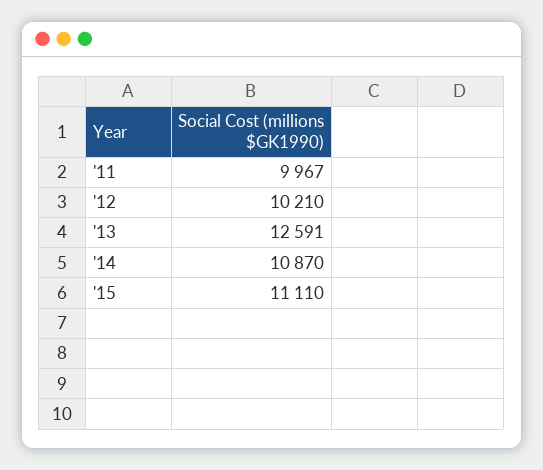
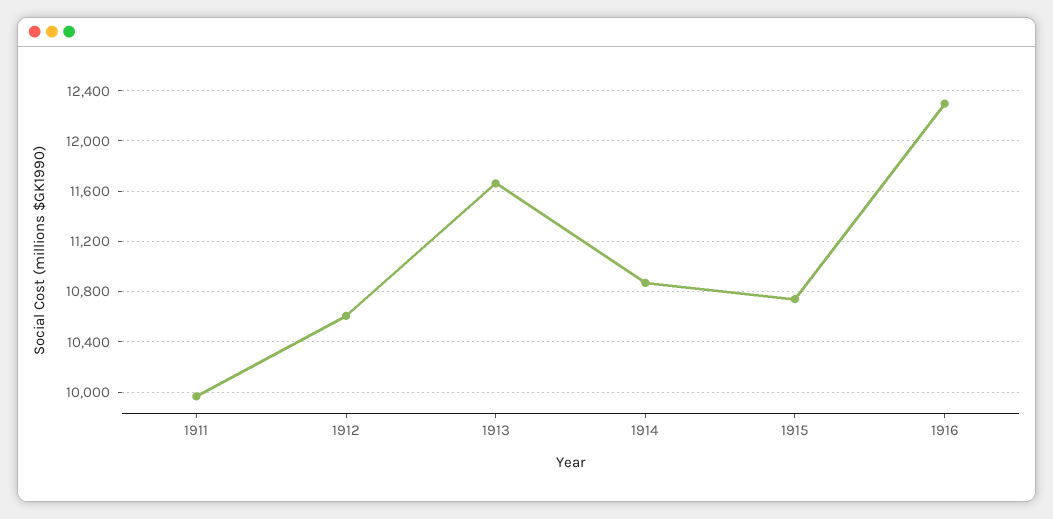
'12: 10210 -> 10600
'13: 12591 -> 11650
'15: 11110 -> 10750
1916: none -> 12300

